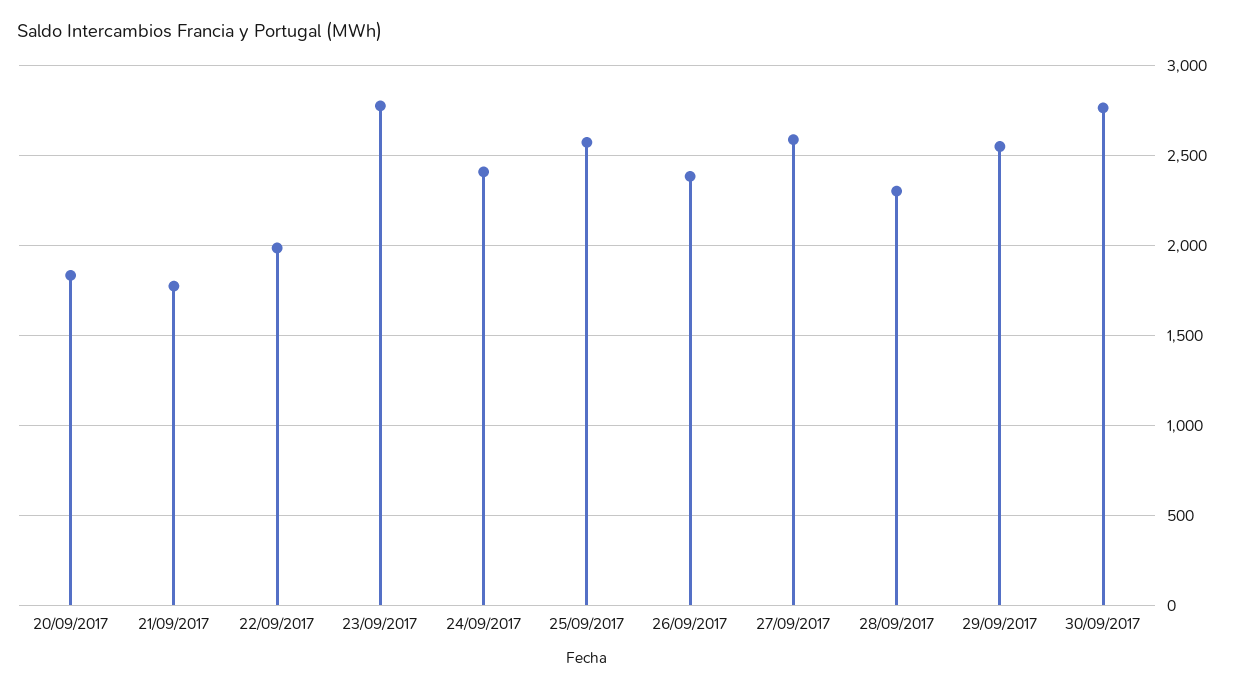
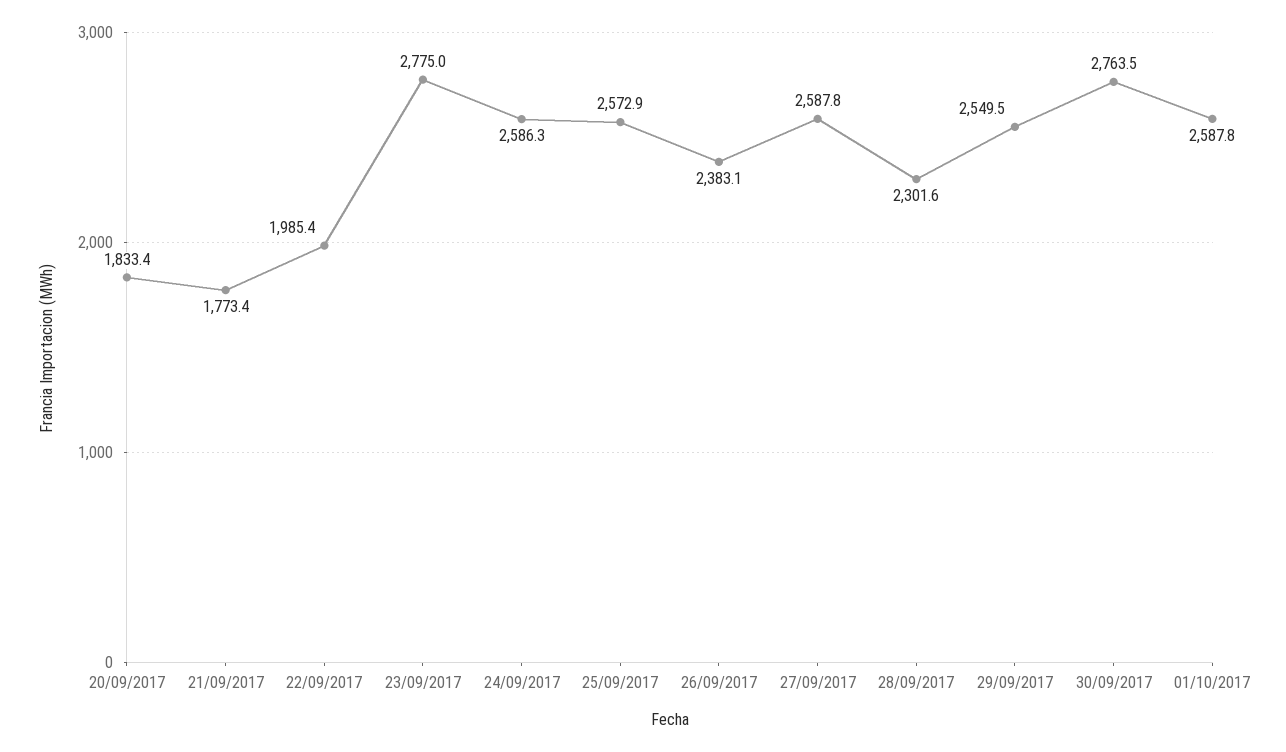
24/09/2017: 2400 -> 2586.3
01/10/2017: none -> 2587.8

